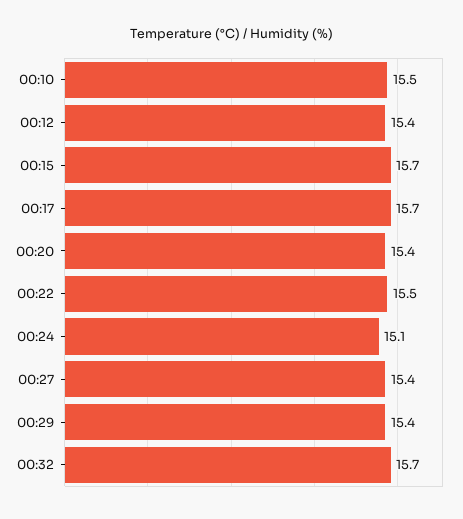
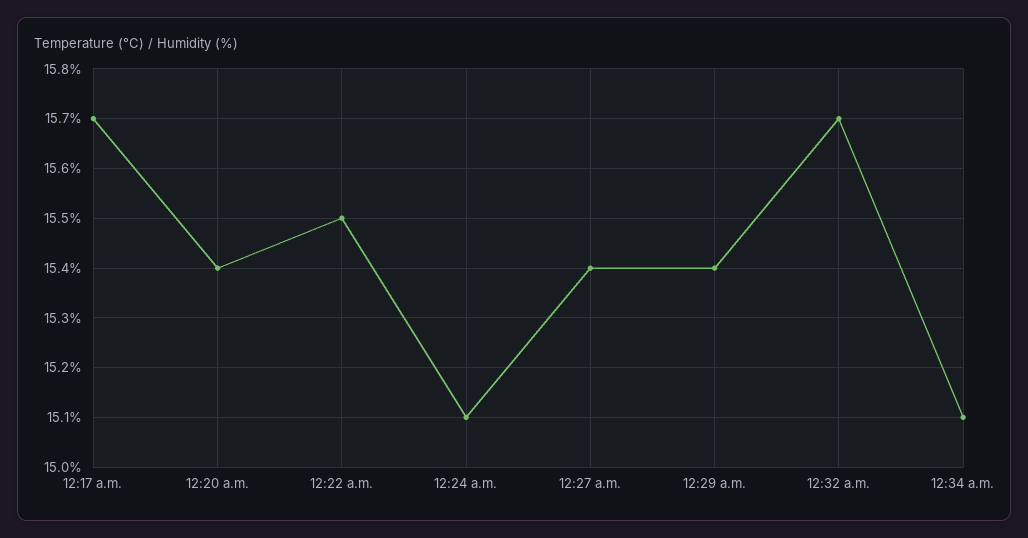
00:10: 15.5 -> none
00:12: 15.4 -> none
00:15: 15.7 -> none
12:34 a.m.: none -> 15.1

